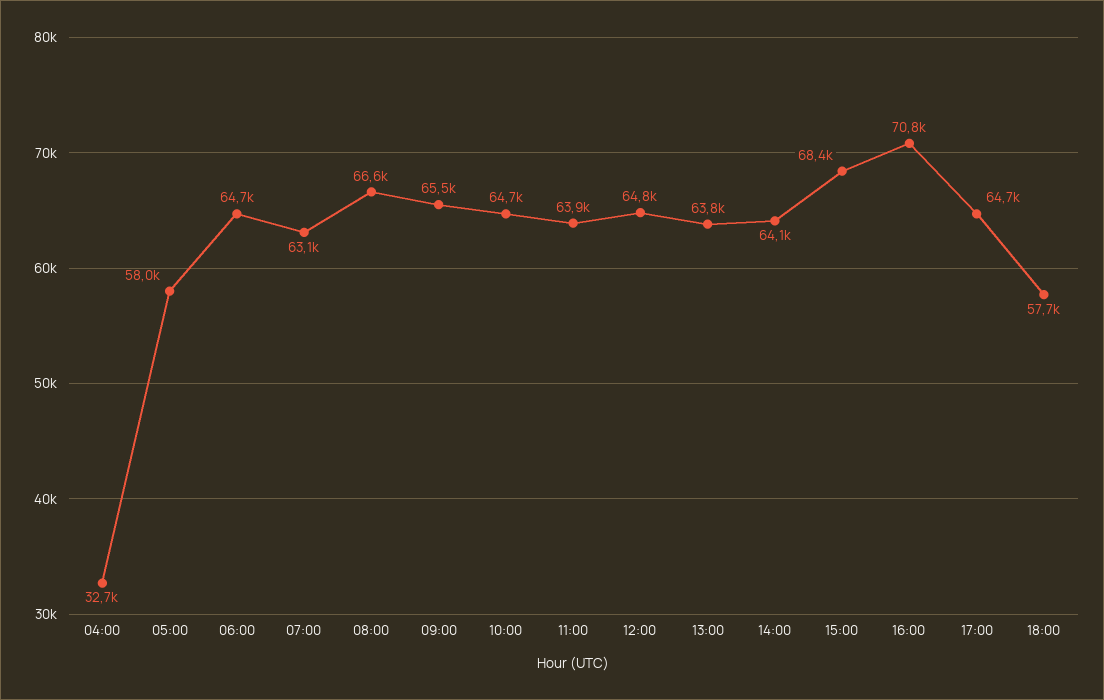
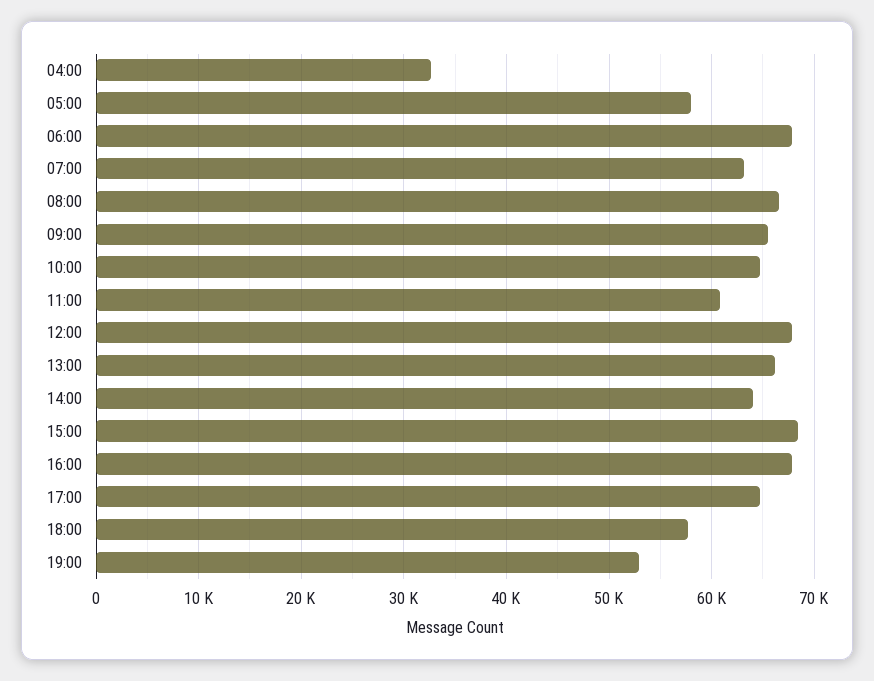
06:00: 64700 -> 68000
11:00: 63900 -> 61000
12:00: 64800 -> 68000
13:00: 63800 -> 66000
16:00: 70800 -> 68000
19:00: none -> 53000

